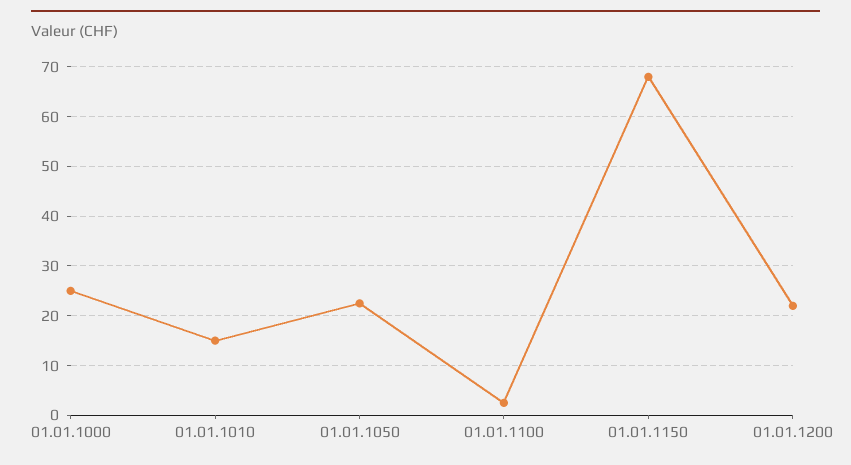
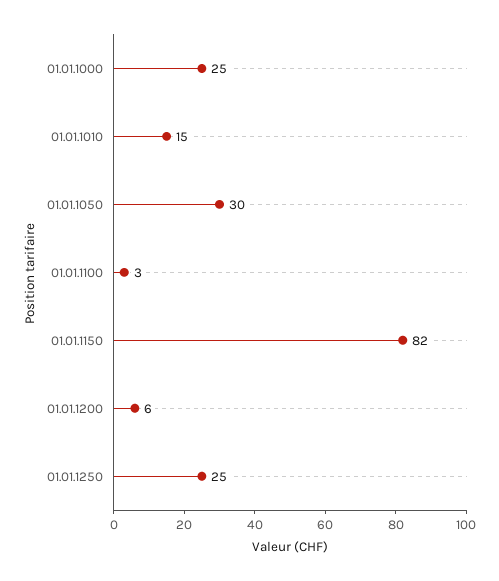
01.01.1050: 22 -> 30
01.01.1150: 68 -> 82
01.01.1200: 22 -> 6
01.01.1250: none -> 25

